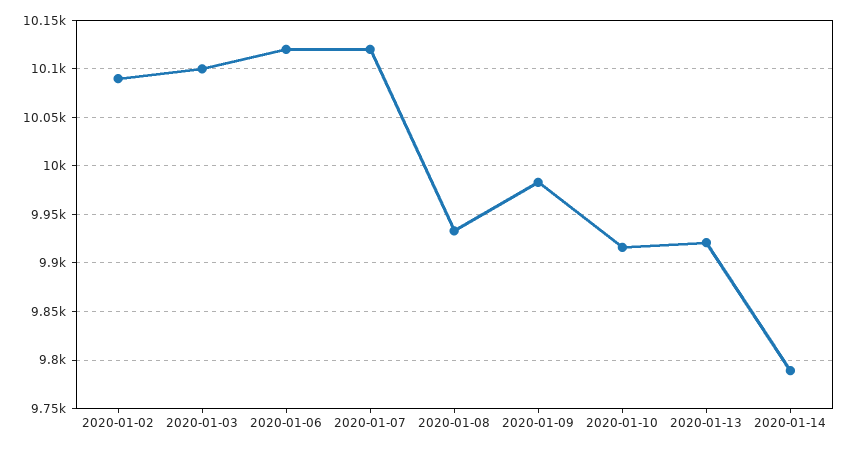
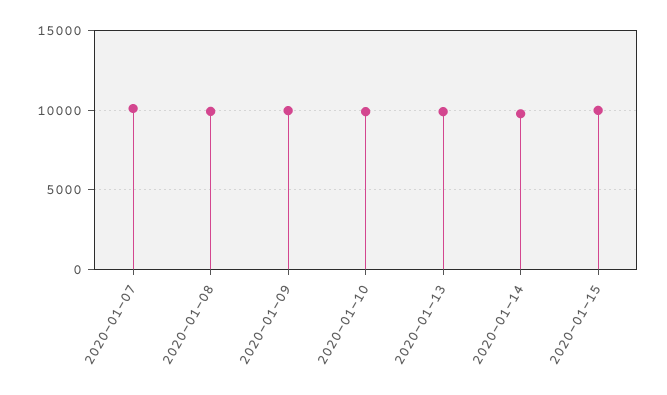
2020-01-02: 10090 -> none
2020-01-03: 10100 -> none
2020-01-06: 10120 -> none
2020-01-15: none -> 10000

